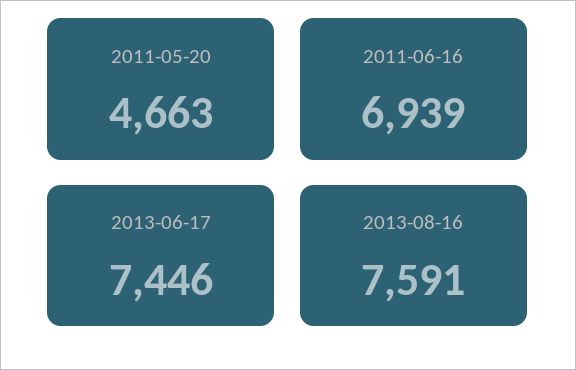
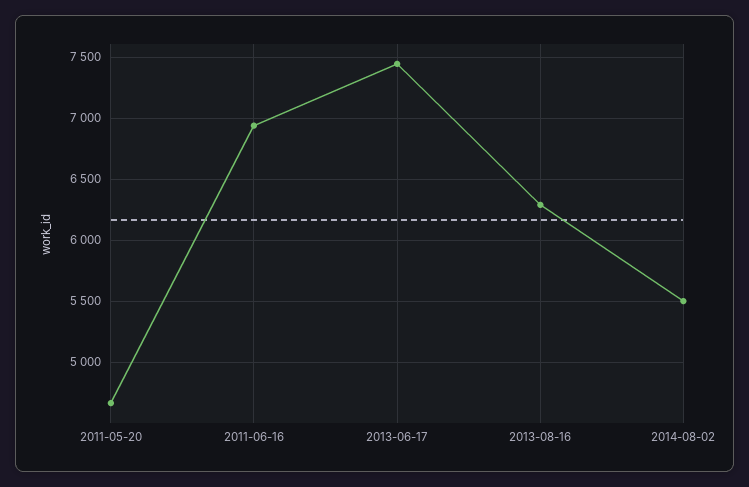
2013-08-16: 7591 -> 6300
2014-08-02: none -> 5500

